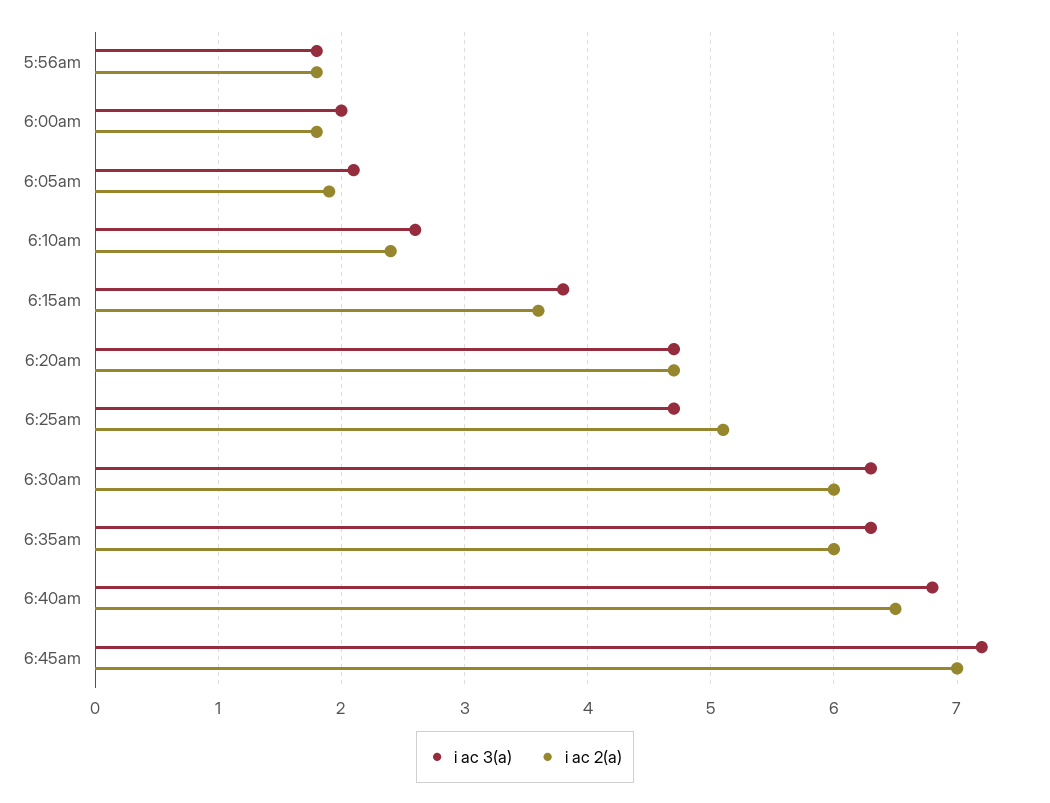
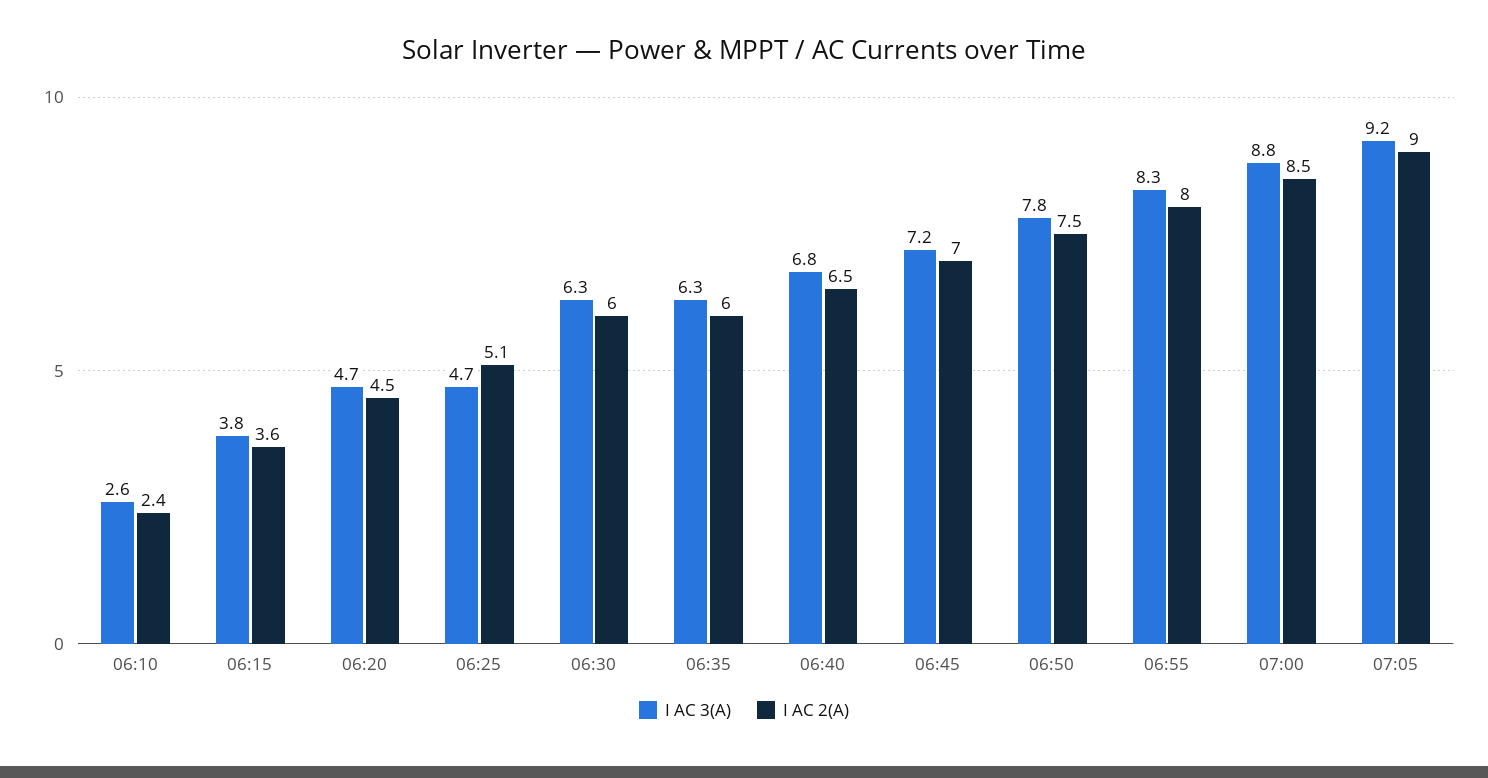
i ac 3(a), 5:56am: 1.8 -> none
i ac 2(a), 5:56am: 1.8 -> none
i ac 3(a), 6:00am: 2 -> none
i ac 2(a), 6:00am: 1.8 -> none
i ac 3(a), 6:05am: 2.1 -> none
i ac 2(a), 6:05am: 1.9 -> none
i ac 2(a), 6:20am: 4.7 -> 4.5
i ac 3(a), 06:50: none -> 7.8
i ac 2(a), 06:50: none -> 7.5
i ac 3(a), 06:55: none -> 8.3
i ac 2(a), 06:55: none -> 8
i ac 3(a), 07:00: none -> 8.8
i ac 2(a), 07:00: none -> 8.5
i ac 3(a), 07:05: none -> 9.2
i ac 2(a), 07:05: none -> 9

